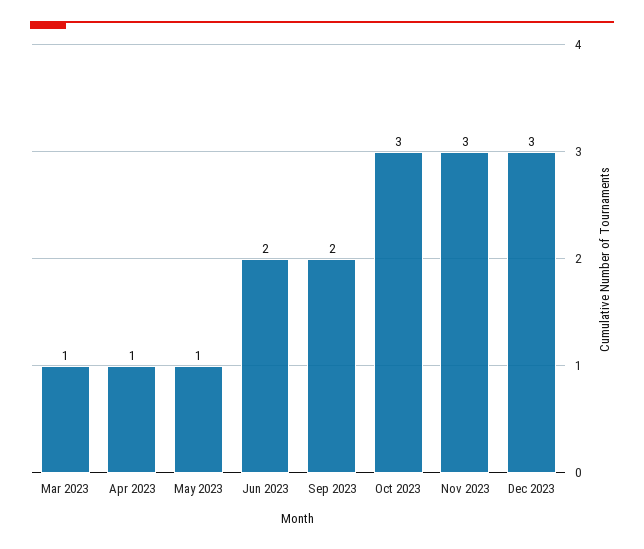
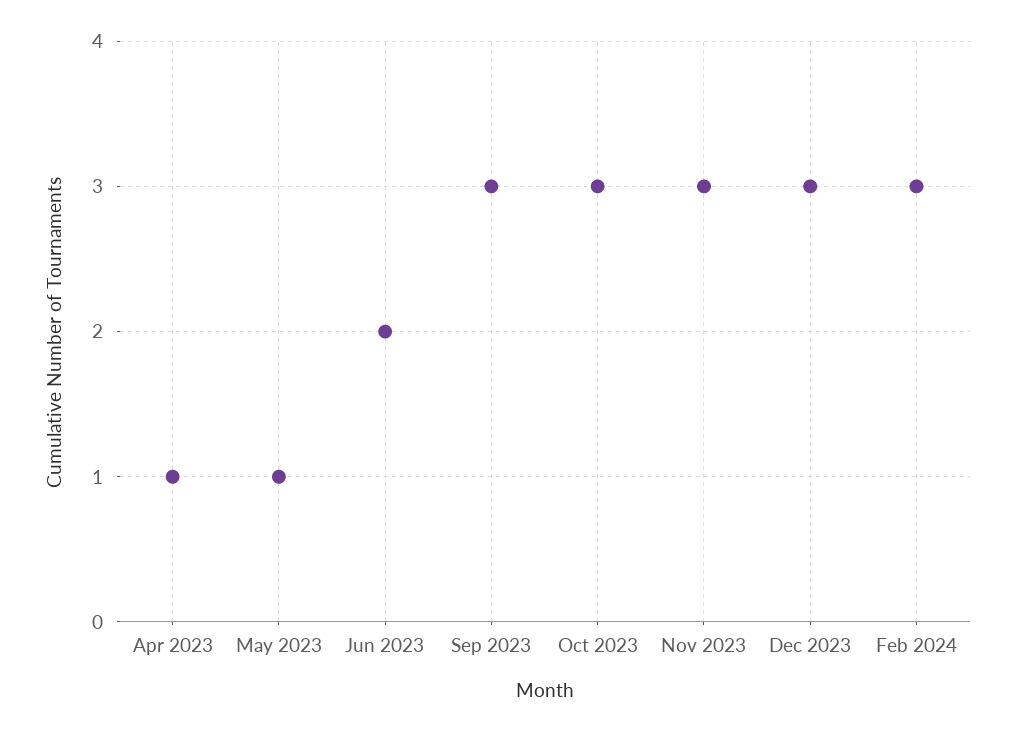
Mar 2023: 1 -> none
Sep 2023: 2 -> 3
Feb 2024: none -> 3

